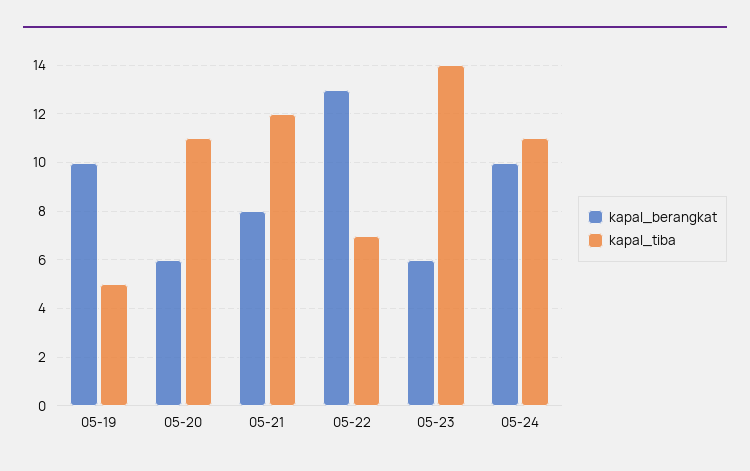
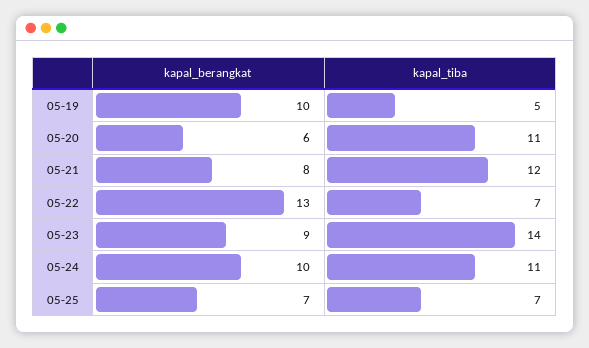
kapal_berangkat, 05-23: 6 -> 9
kapal_berangkat, 05-25: none -> 7
kapal_tiba, 05-25: none -> 7

